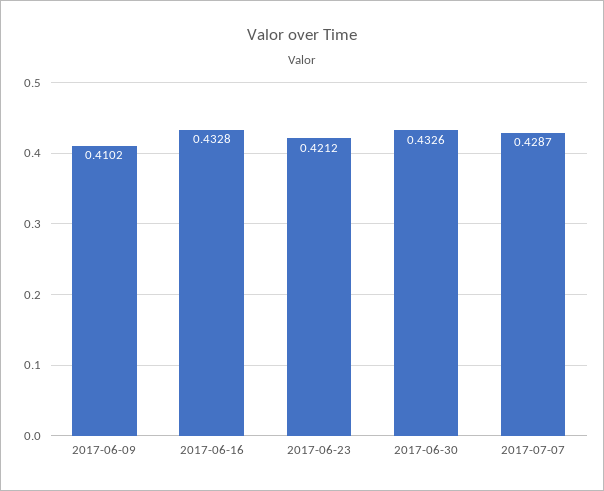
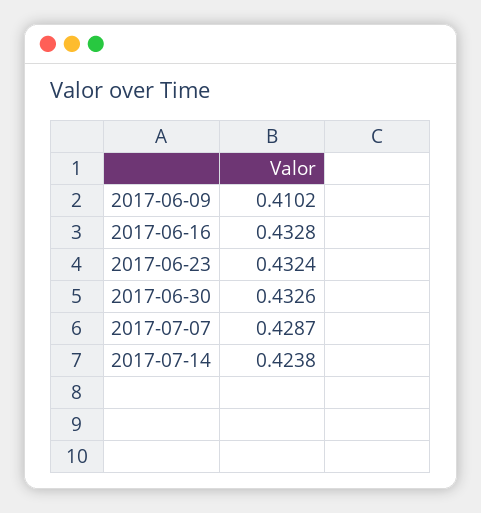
2017-06-23: 0.4212 -> 0.4324
2017-07-14: none -> 0.4238

